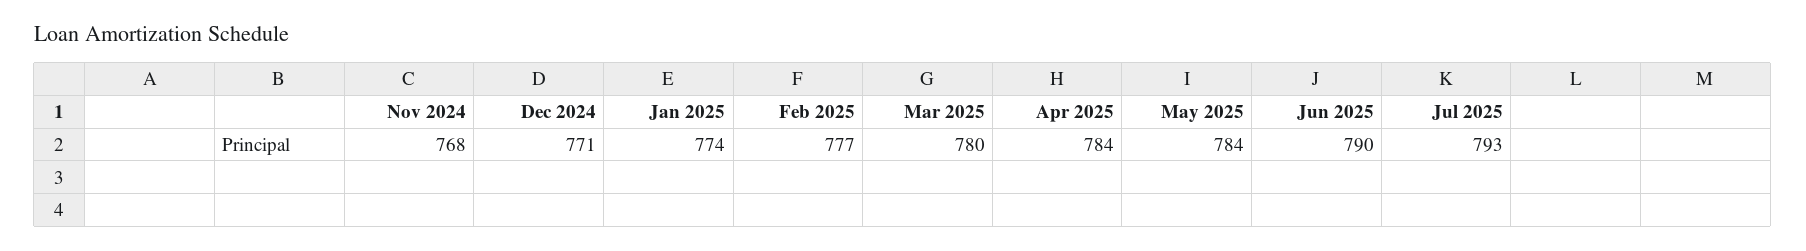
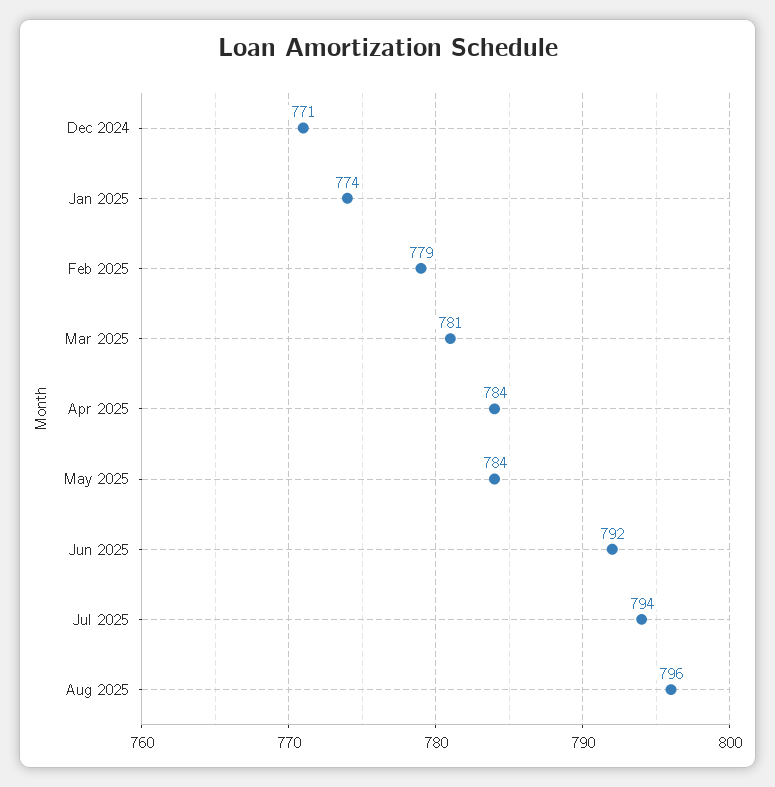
Nov 2024: 768 -> none
Feb 2025: 777 -> 779
Mar 2025: 780 -> 781
Jun 2025: 790 -> 792
Jul 2025: 793 -> 794
Aug 2025: none -> 796

